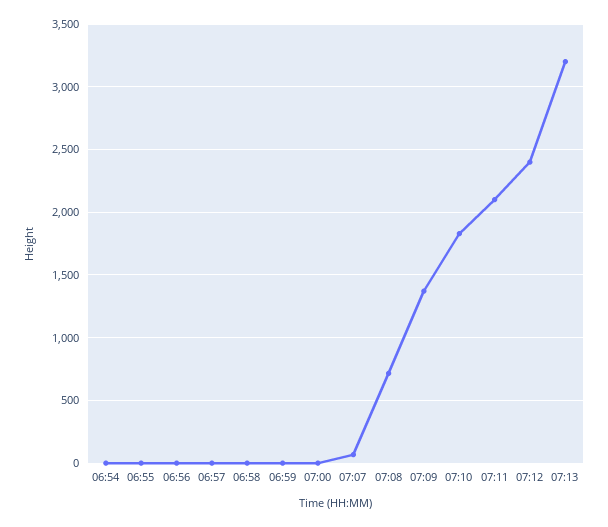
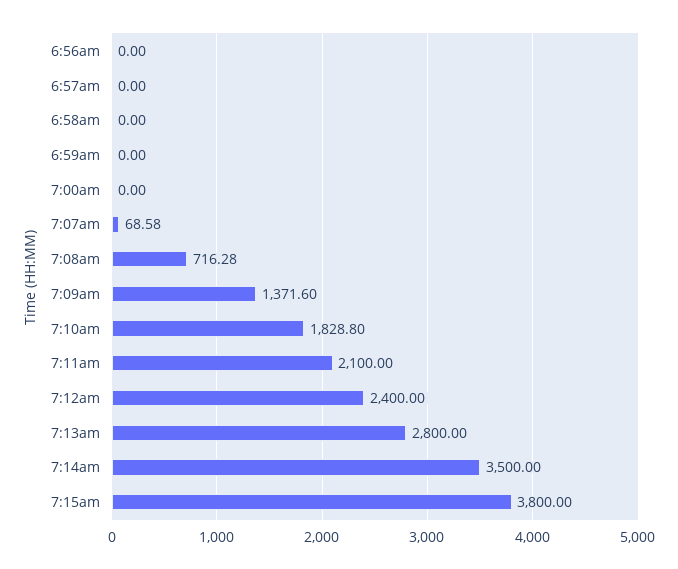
06:54: 0 -> none
06:55: 0 -> none
07:13: 3200 -> 2800
7:14am: none -> 3500
7:15am: none -> 3800

